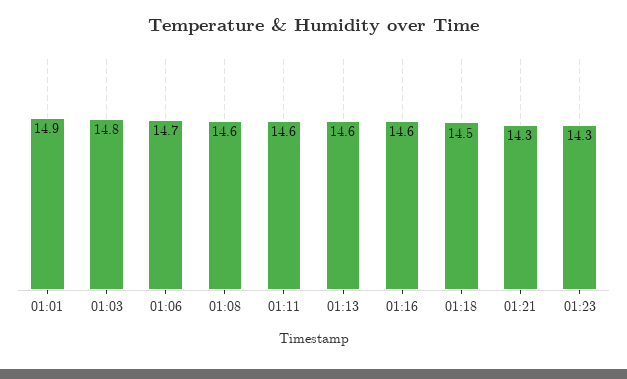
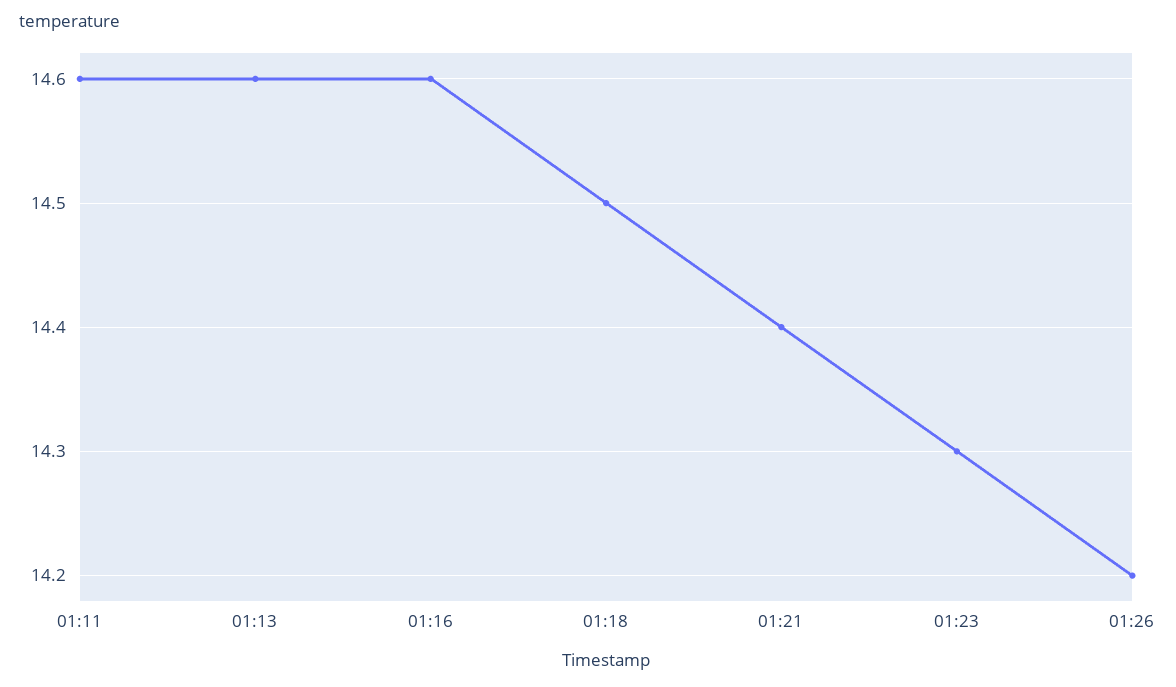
01:01: 14.9 -> none
01:03: 14.8 -> none
01:06: 14.7 -> none
01:08: 14.6 -> none
01:21: 14.3 -> 14.4
01:26: none -> 14.2

